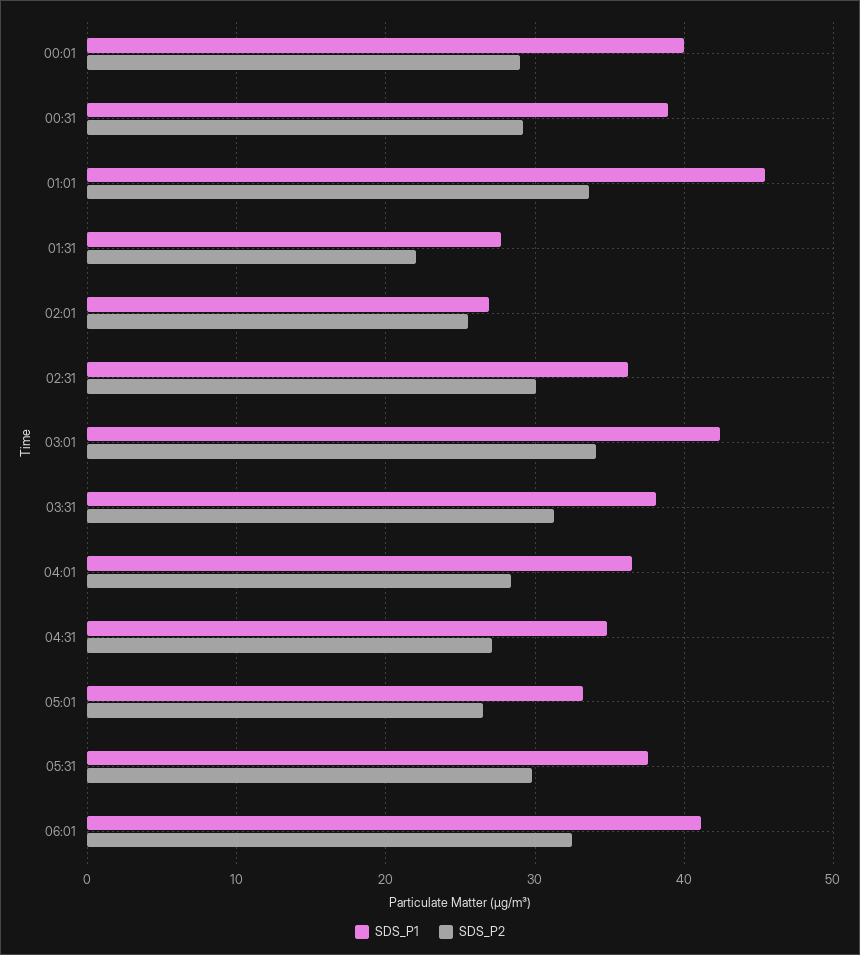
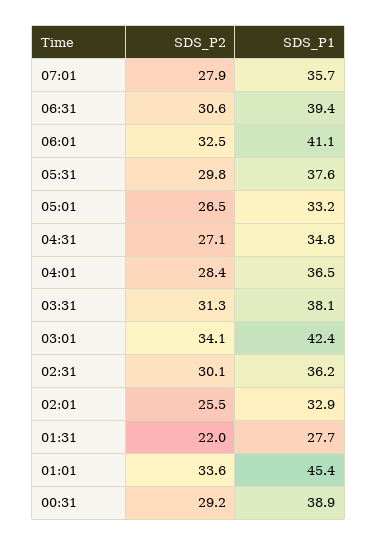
SDS_P1, 00:01: 40 -> none
SDS_P2, 00:01: 29 -> none
SDS_P1, 02:01: 27 -> 32.9
SDS_P2, 07:01: none -> 27.9
SDS_P1, 07:01: none -> 35.7
SDS_P2, 06:31: none -> 30.6
SDS_P1, 06:31: none -> 39.4

